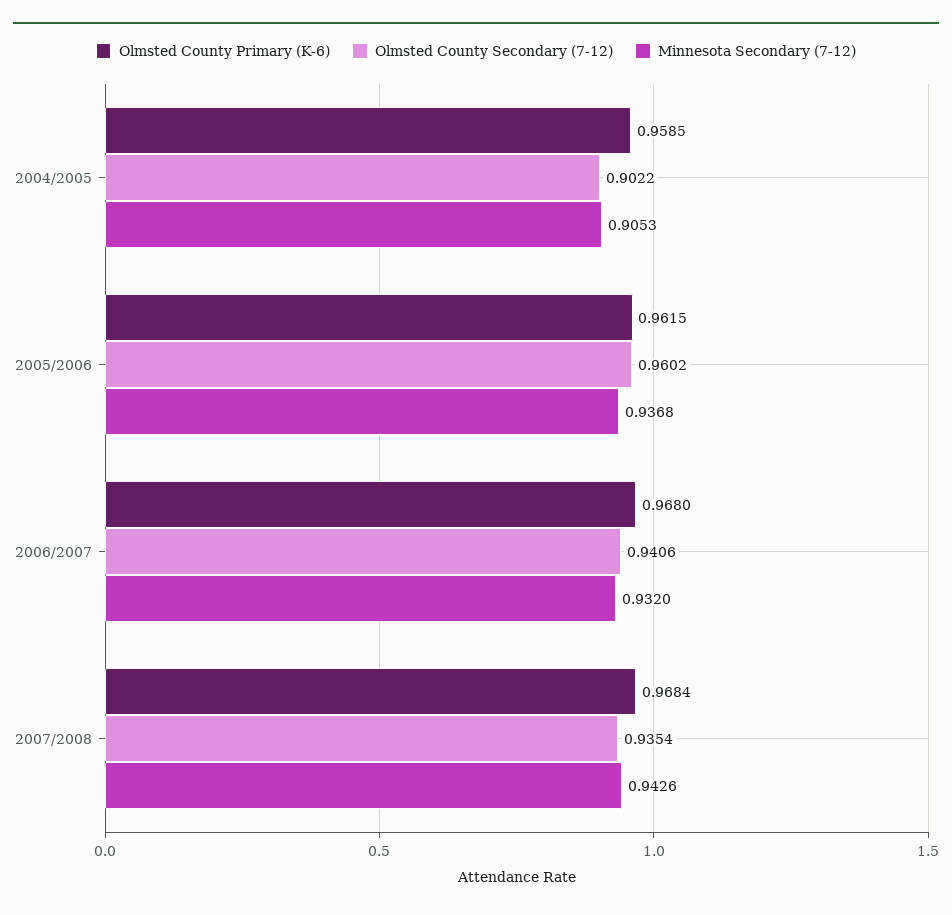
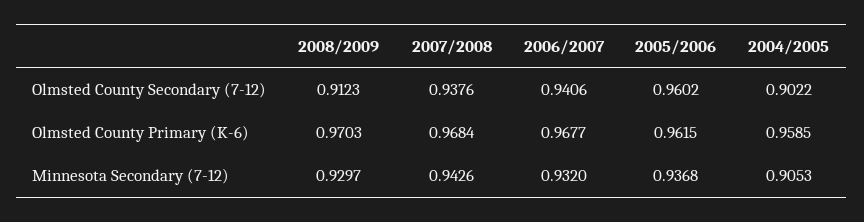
Olmsted County Primary (K-6), 2006/2007: 0.968 -> 0.9677
Olmsted County Secondary (7-12), 2007/2008: 0.9354 -> 0.9376
Olmsted County Secondary (7-12), 2008/2009: none -> 0.9123
Olmsted County Primary (K-6), 2008/2009: none -> 0.9703
Minnesota Secondary (7-12), 2008/2009: none -> 0.9297

